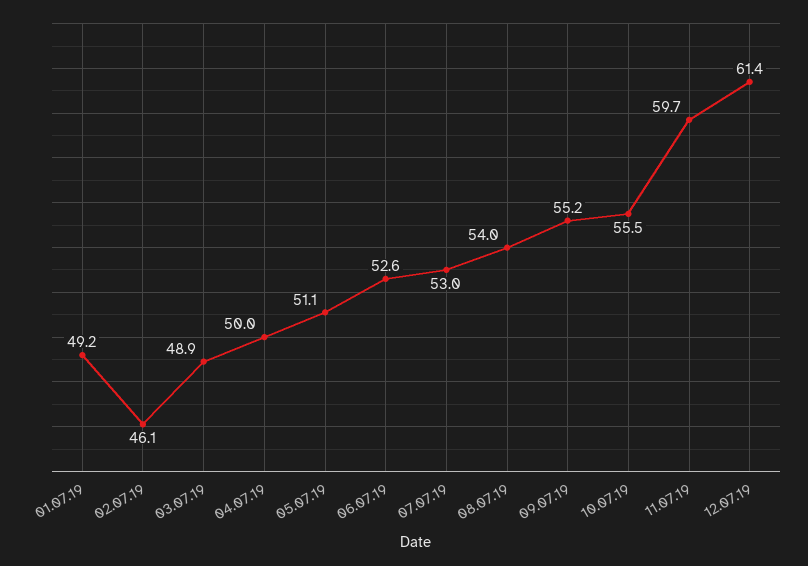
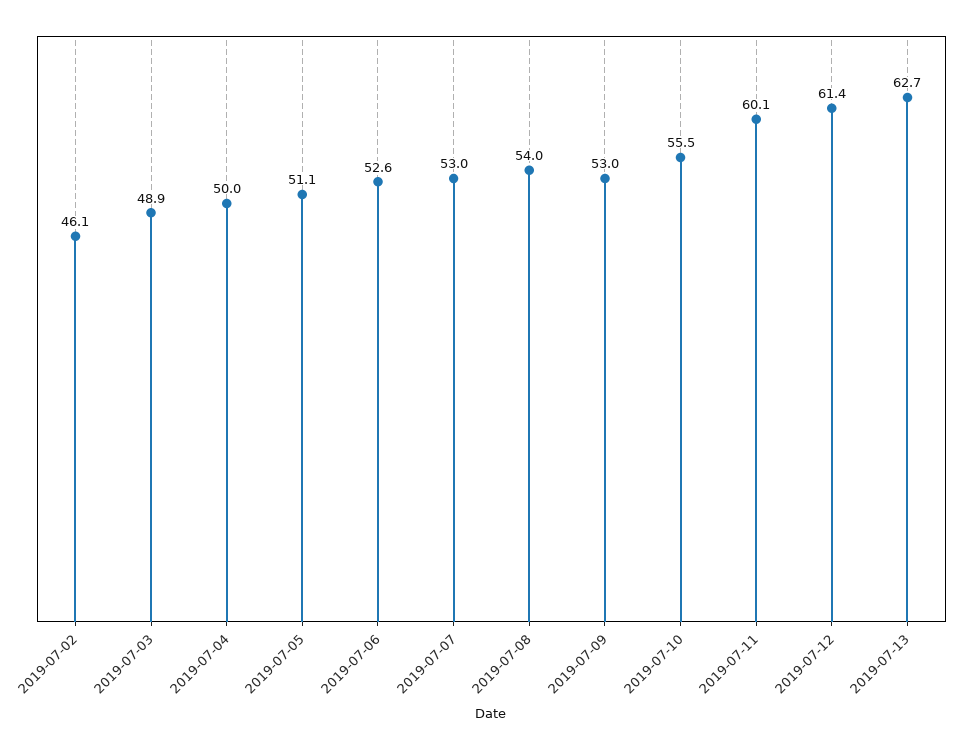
01.07.19: 49.2 -> none
09.07.19: 55.2 -> 53
11.07.19: 59.7 -> 60.1
2019-07-13: none -> 62.7

